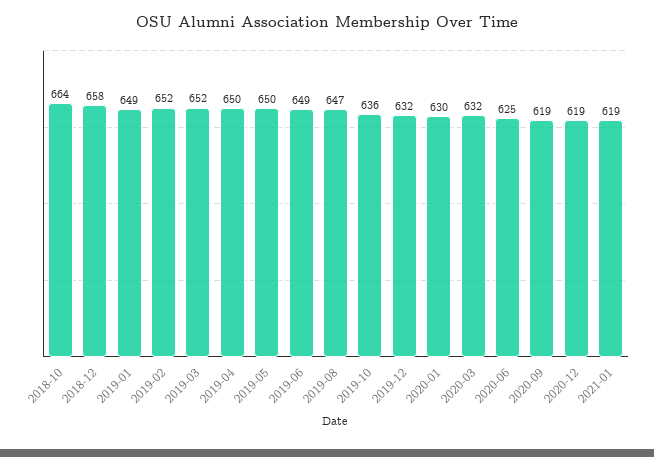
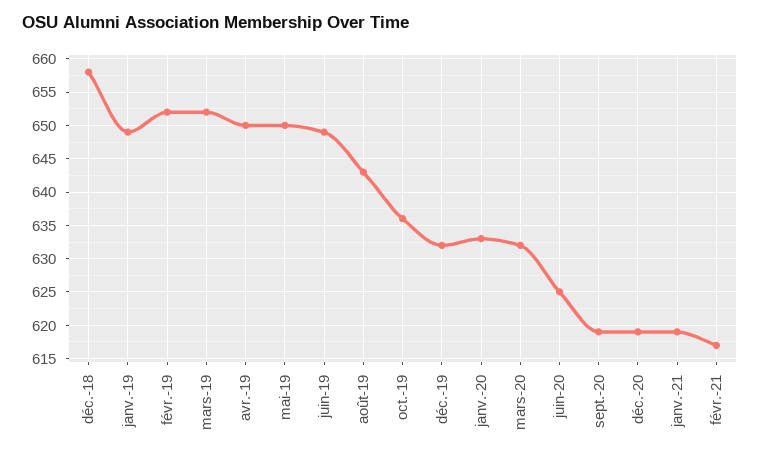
2018-10: 664 -> none
2019-08: 647 -> 643
2020-01: 630 -> 633
févr.-21: none -> 617

